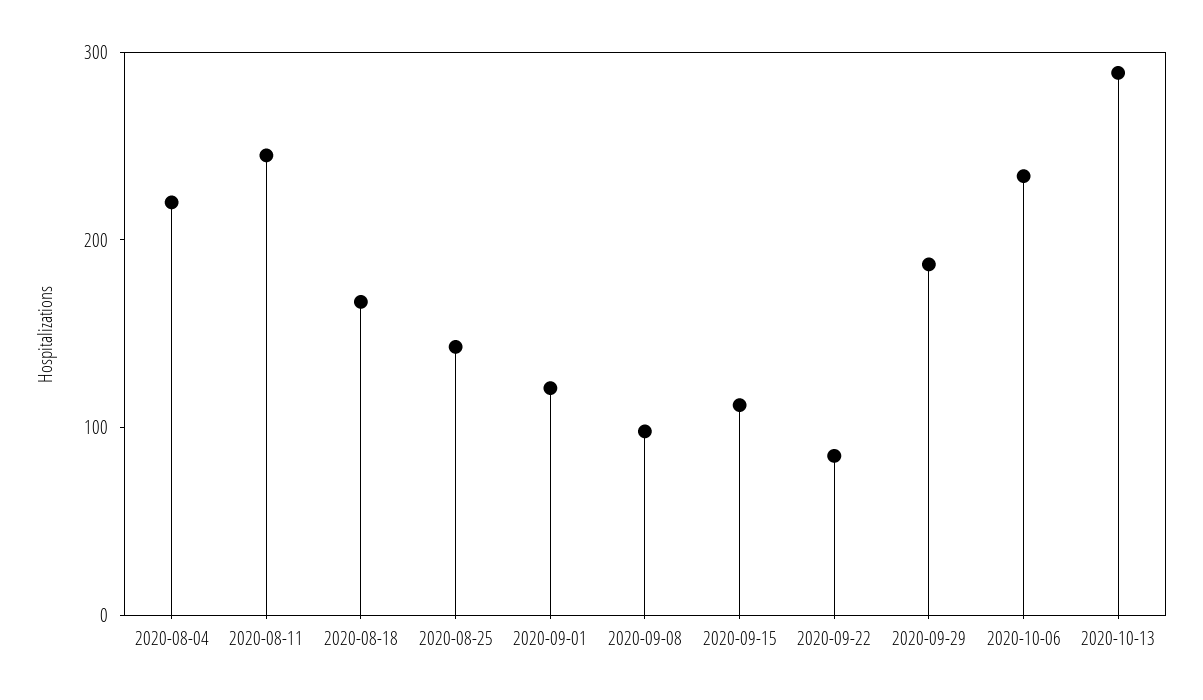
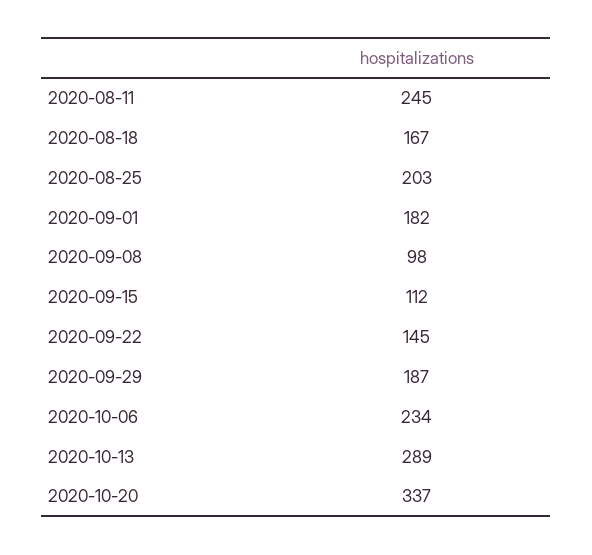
2020-08-04: 220 -> none
2020-08-25: 140 -> 203
2020-09-01: 120 -> 182
2020-09-22: 80 -> 145
2020-10-20: none -> 337

